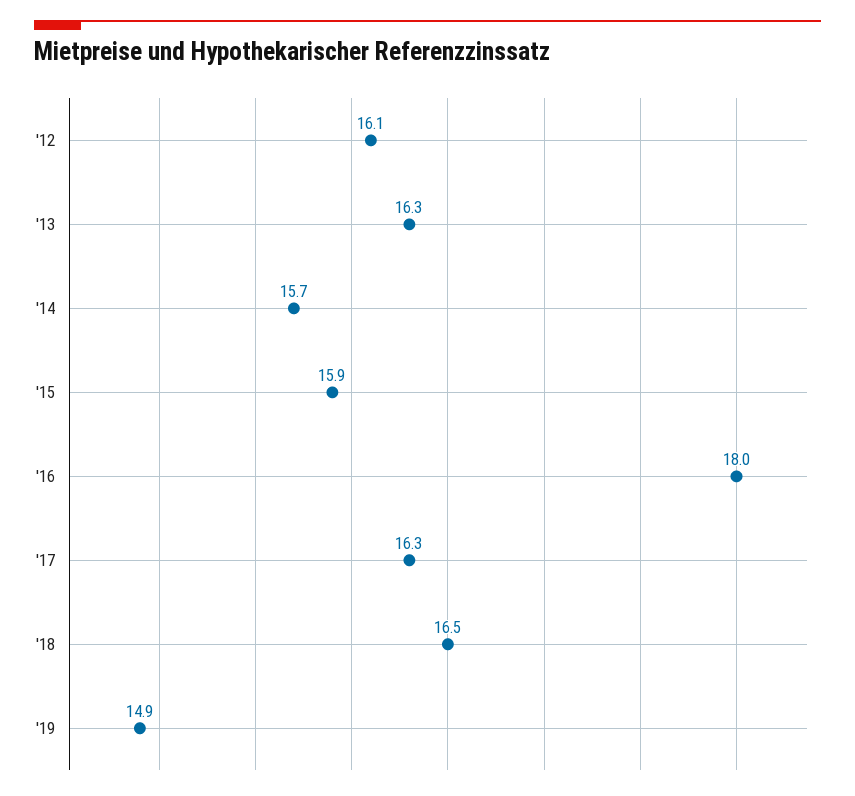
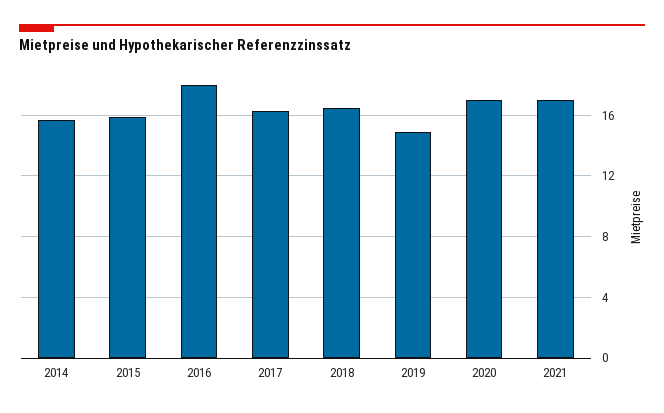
'12: 16.1 -> none
'13: 16.3 -> none
2020: none -> 17
2021: none -> 17

